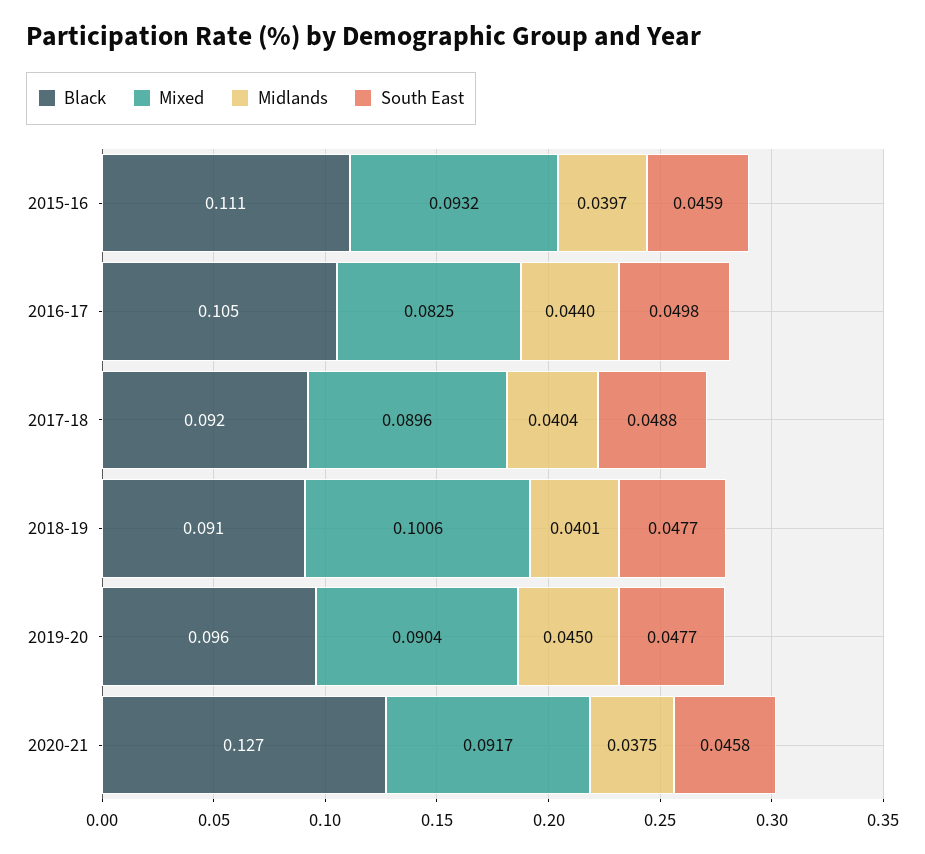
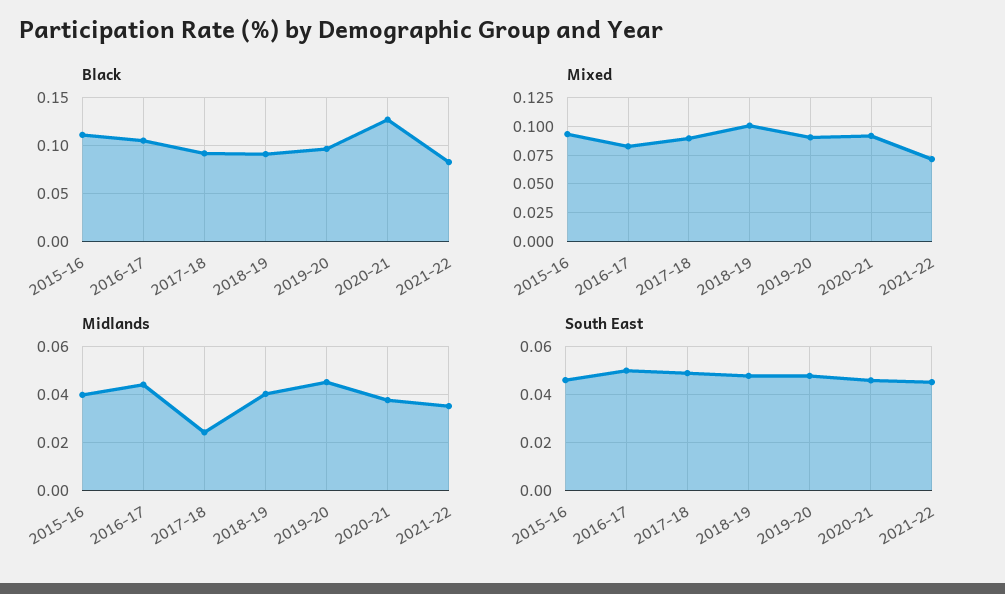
Midlands, 2017-18: 0.0404 -> 0.025
Black, 2021-22: none -> 0.08
Mixed, 2021-22: none -> 0.075
Midlands, 2021-22: none -> 0.035
South East, 2021-22: none -> 0.045

